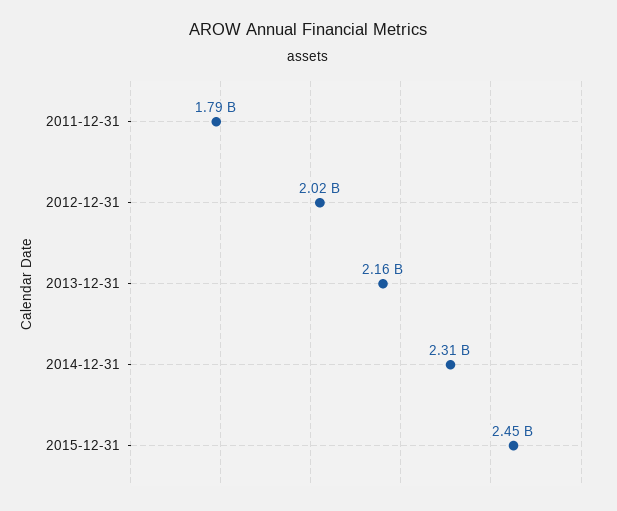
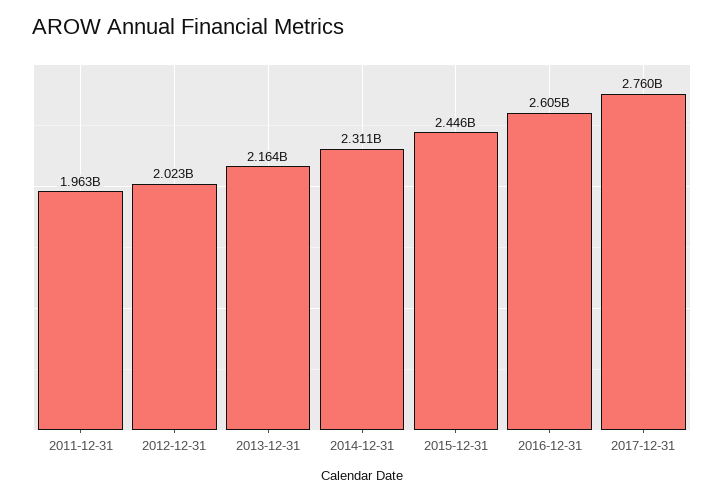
2011-12-31: 1790000000 -> 1963000000
2016-12-31: none -> 2605000000
2017-12-31: none -> 2760000000

